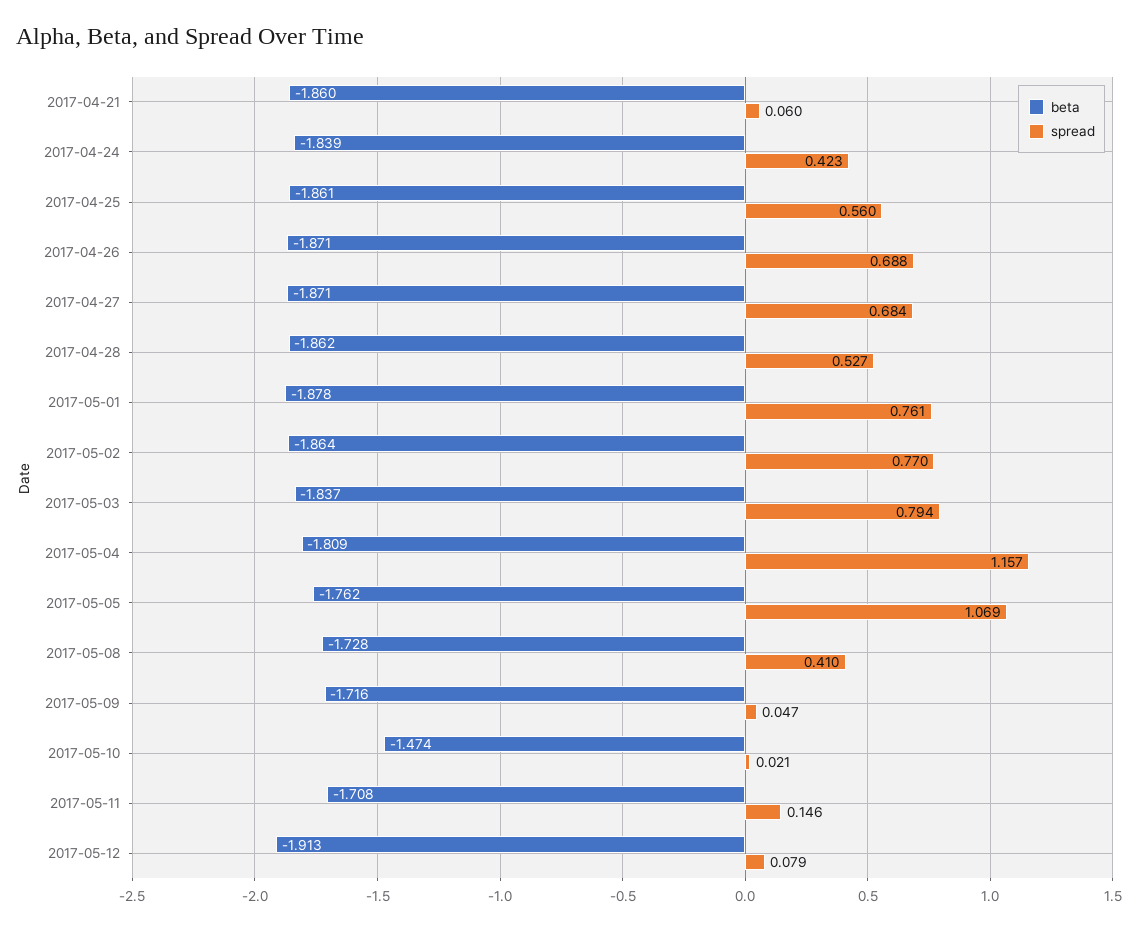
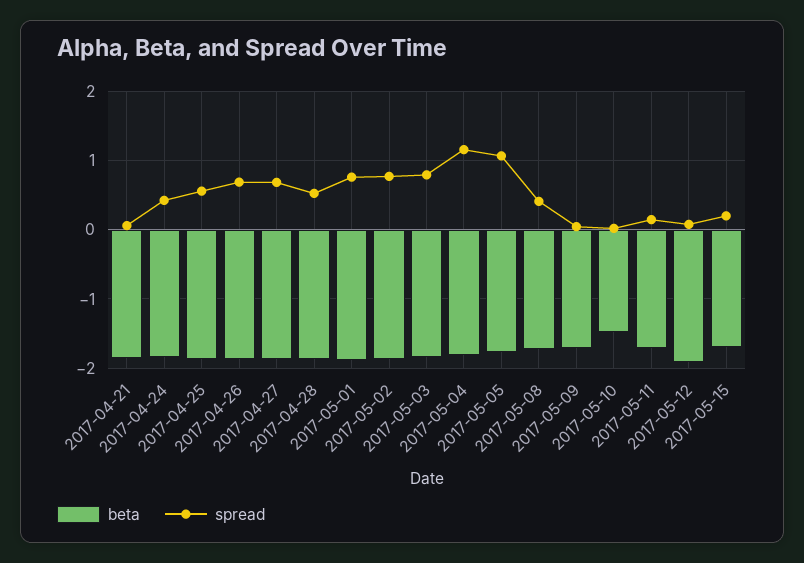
beta, 2017-05-15: none -> -1.7
spread, 2017-05-15: none -> 0.2

